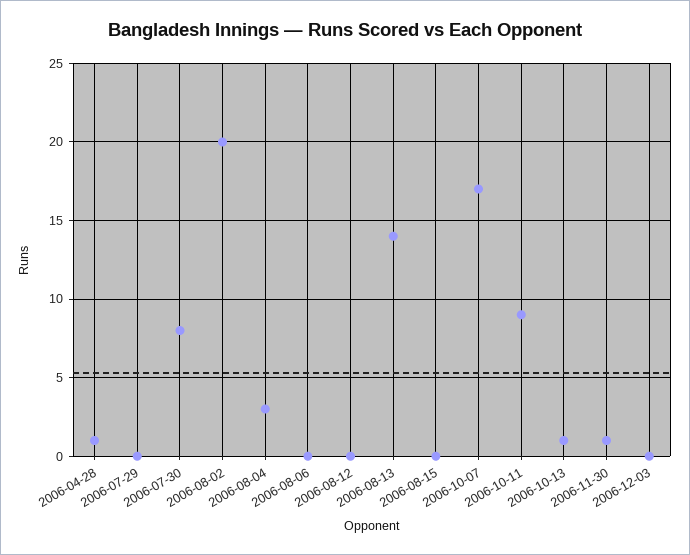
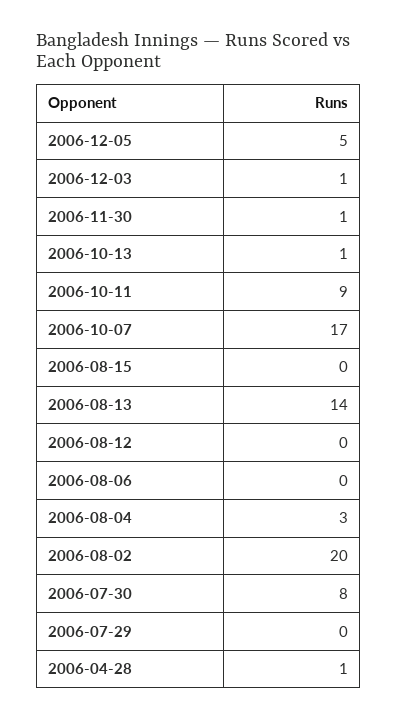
2006-12-03: 0 -> 1
2006-12-05: none -> 5

